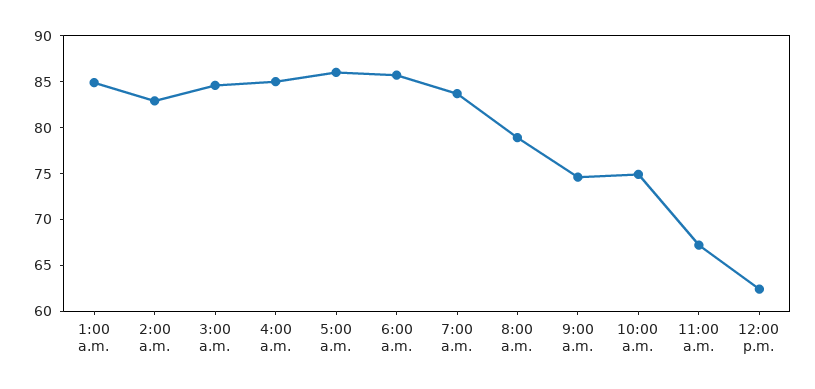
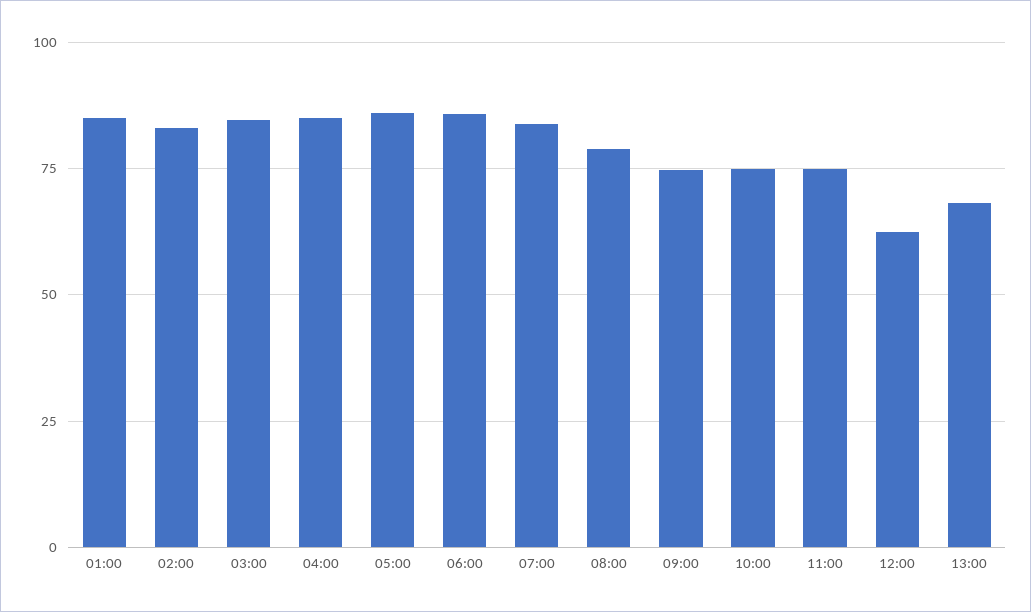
11:00 a.m.: 67 -> 75
13:00: none -> 67.5

